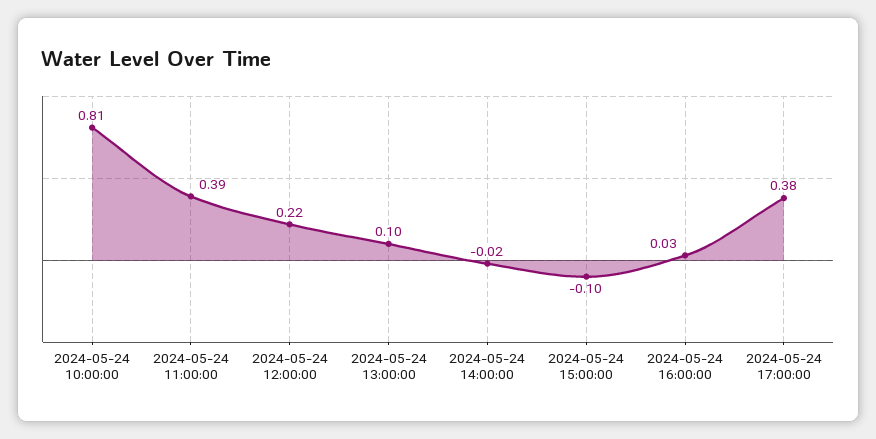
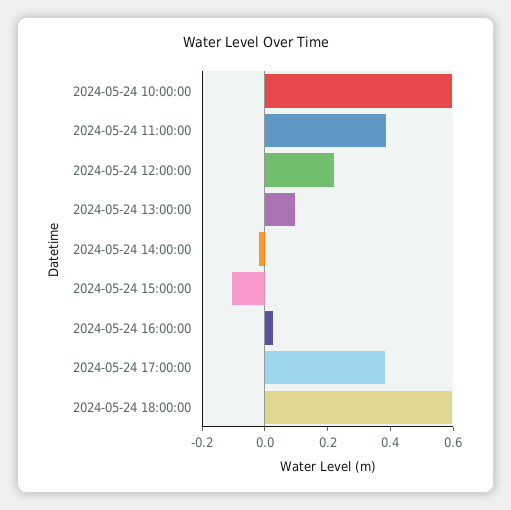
2024-05-24 10:00:00: 0.81 -> 0.6
2024-05-24 18:00:00: none -> 0.6

